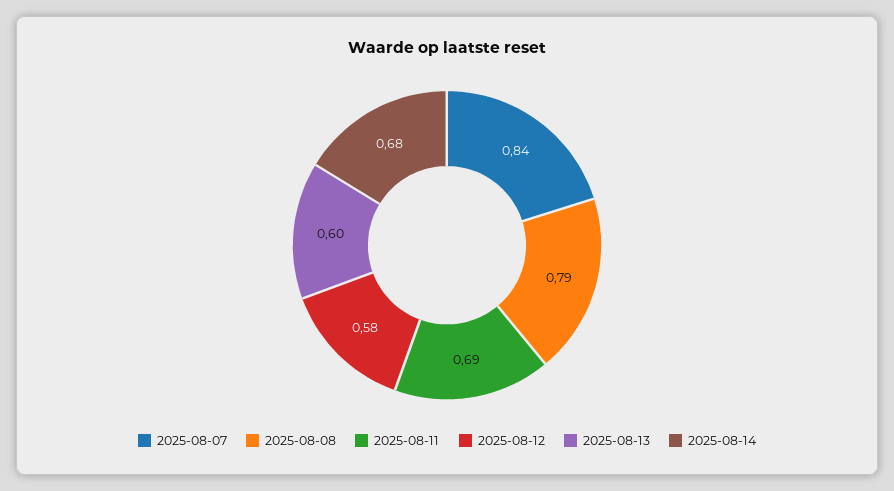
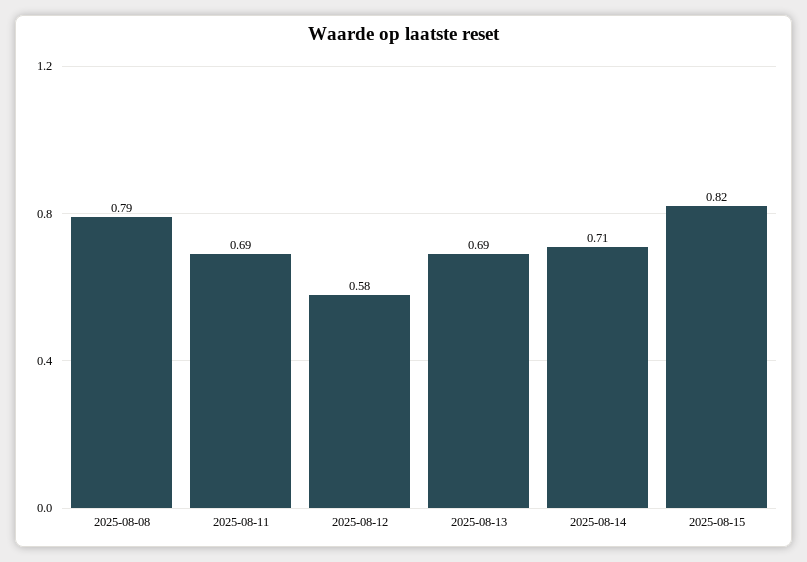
2025-08-07: 0.84 -> none
2025-08-13: 0.6 -> 0.69
2025-08-14: 0.68 -> 0.71
2025-08-15: none -> 0.82

